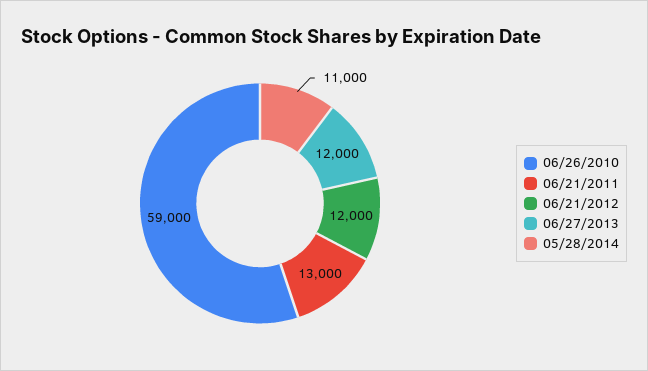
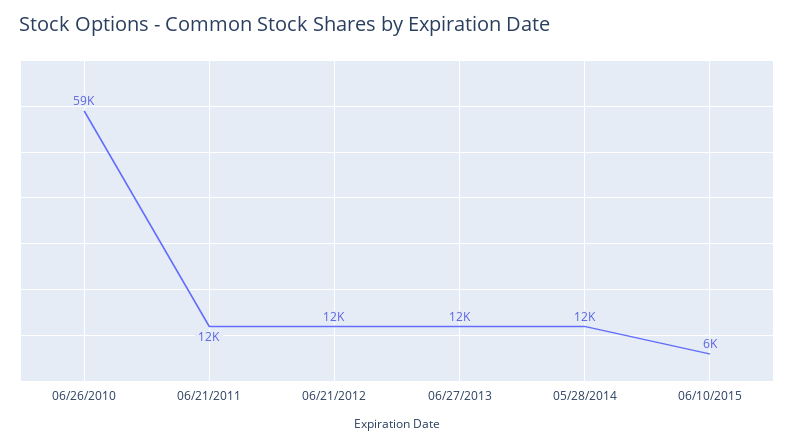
06/21/2011: 13000 -> 12000
05/28/2014: 11000 -> 12000
06/10/2015: none -> 6000

